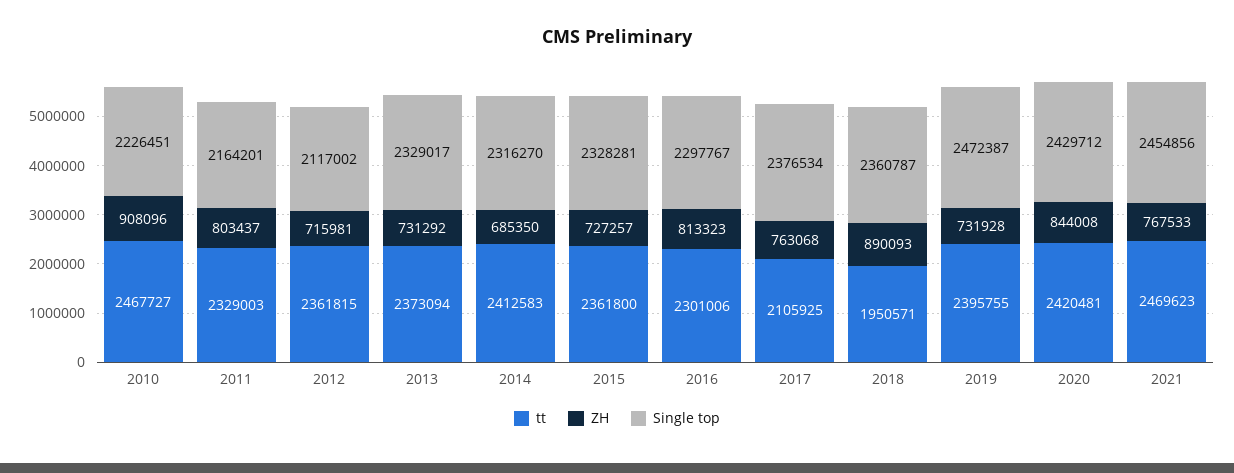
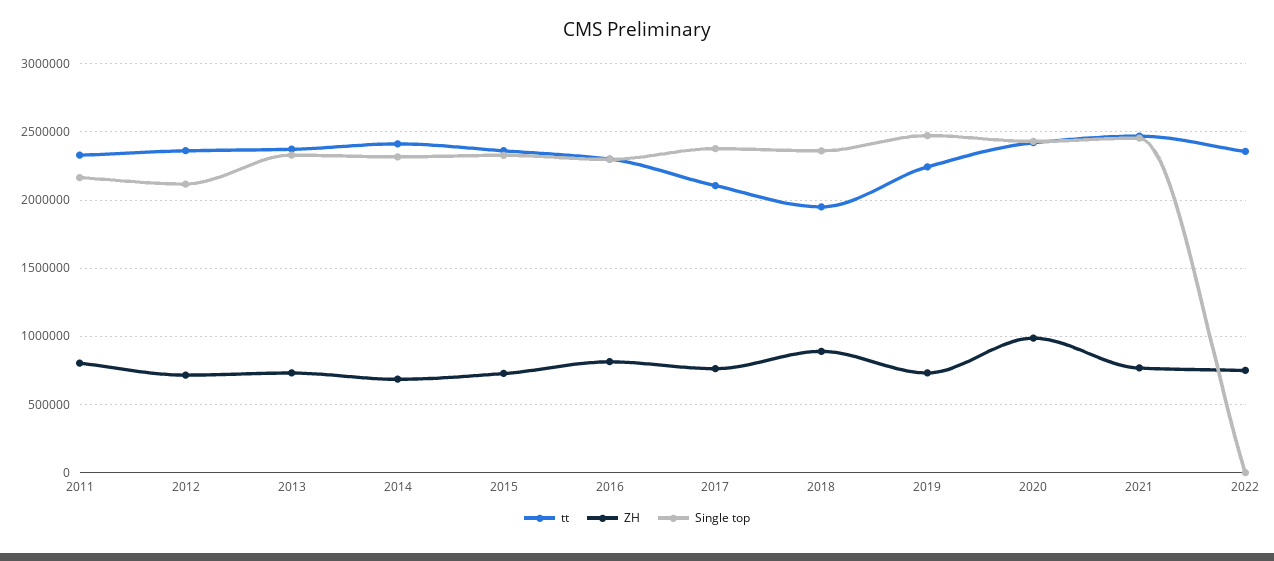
tt, 2010: 2467727 -> none
ZH, 2010: 908096 -> none
Single top, 2010: 2226451 -> none
tt, 2019: 2395755 -> 2250000
ZH, 2020: 844008 -> 1000000
tt, 2022: none -> 2350000
ZH, 2022: none -> 750000
Single top, 2022: none -> 0

